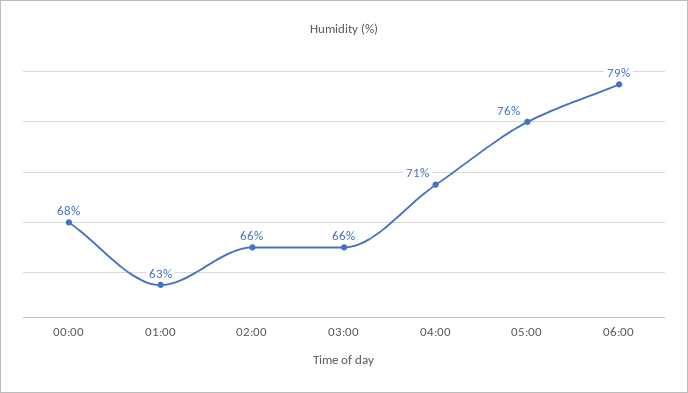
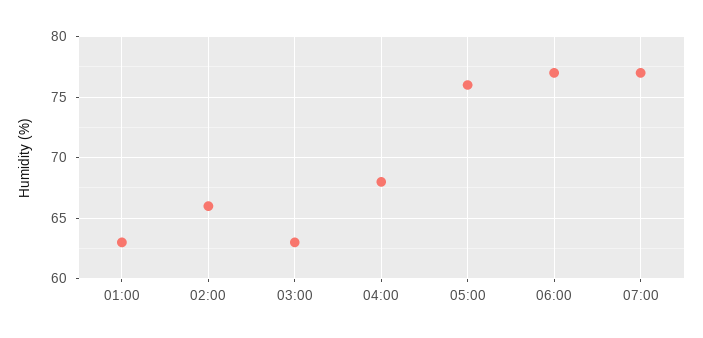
00:00: 68 -> none
03:00: 66 -> 63
04:00: 71 -> 68
06:00: 79 -> 77
07:00: none -> 77

